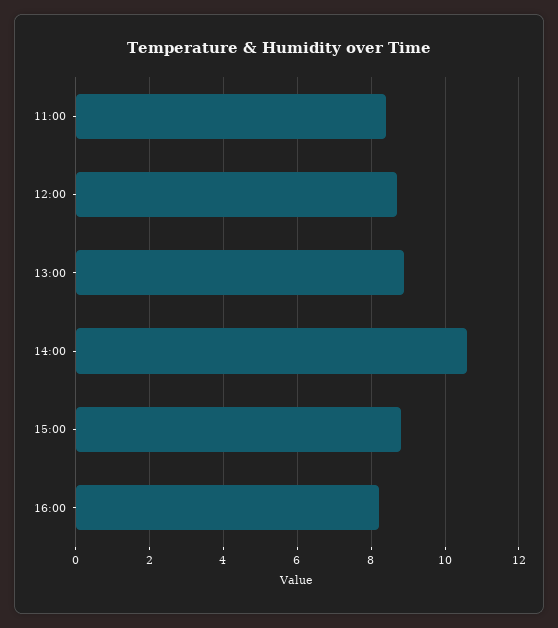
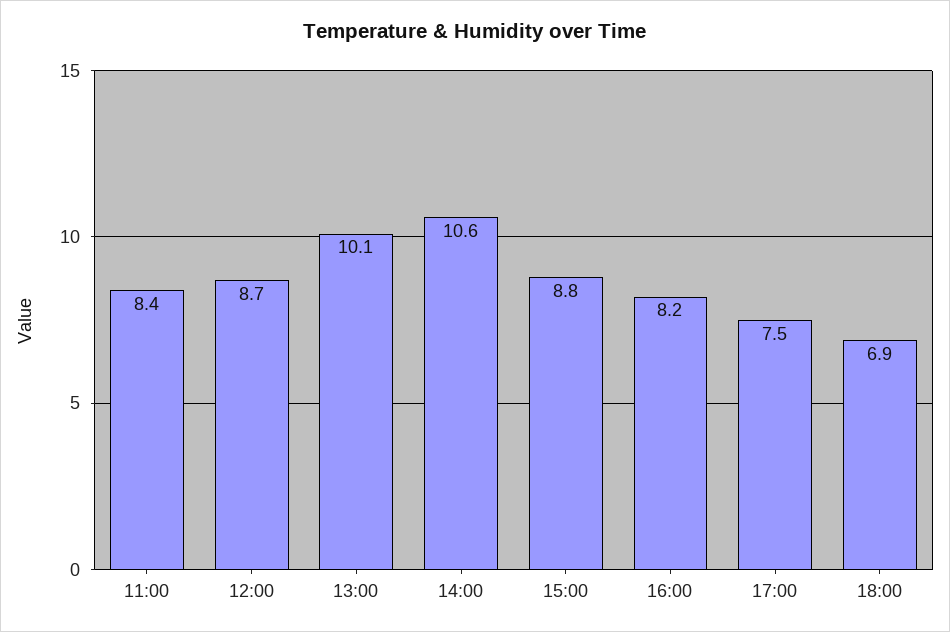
13:00: 9 -> 10.1
17:00: none -> 7.5
18:00: none -> 6.9

